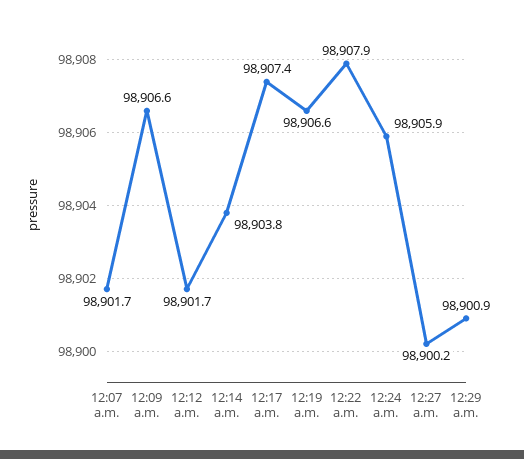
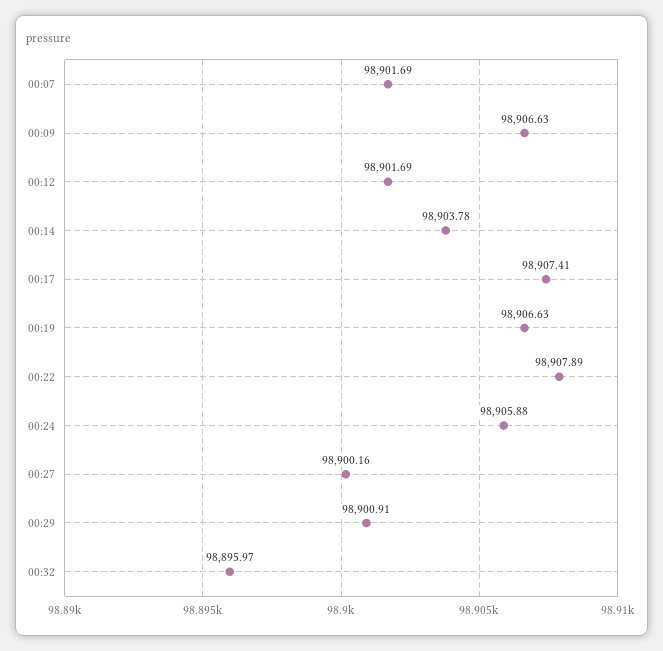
00:32: none -> 98895.97

